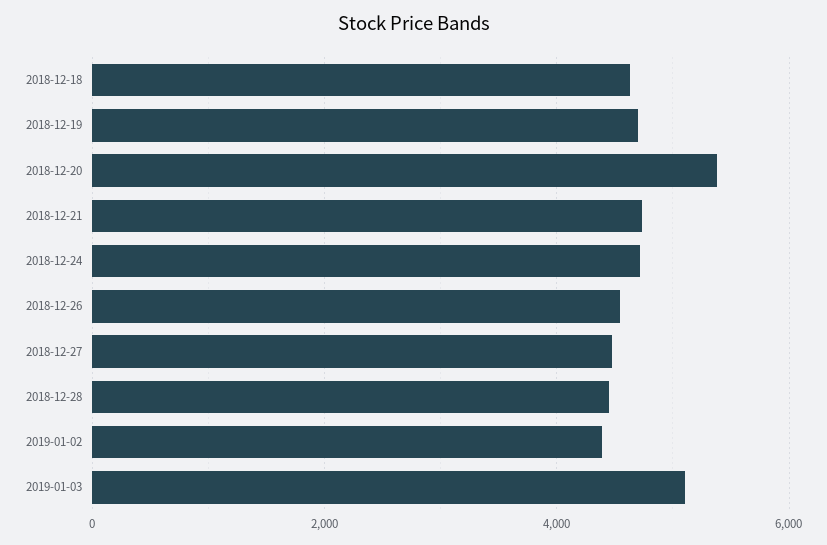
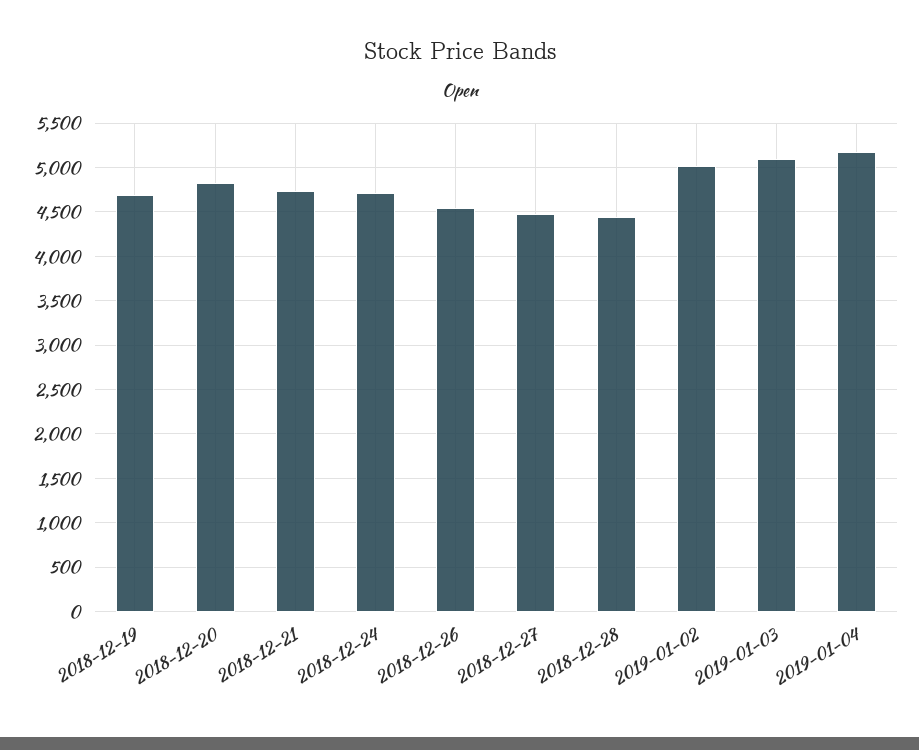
2018-12-18: 4600 -> none
2018-12-20: 5400 -> 4800
2019-01-02: 4400 -> 5000
2019-01-04: none -> 5200

